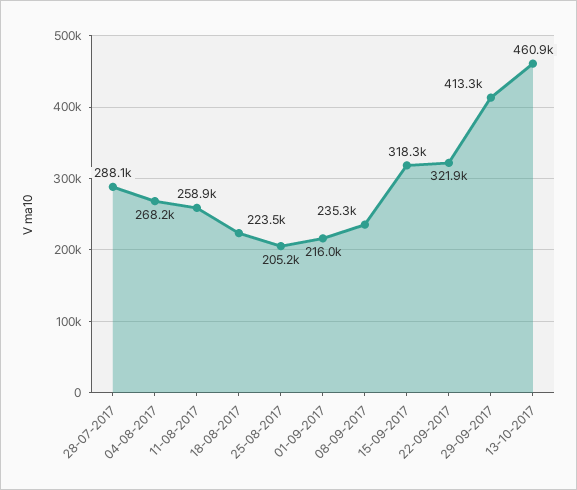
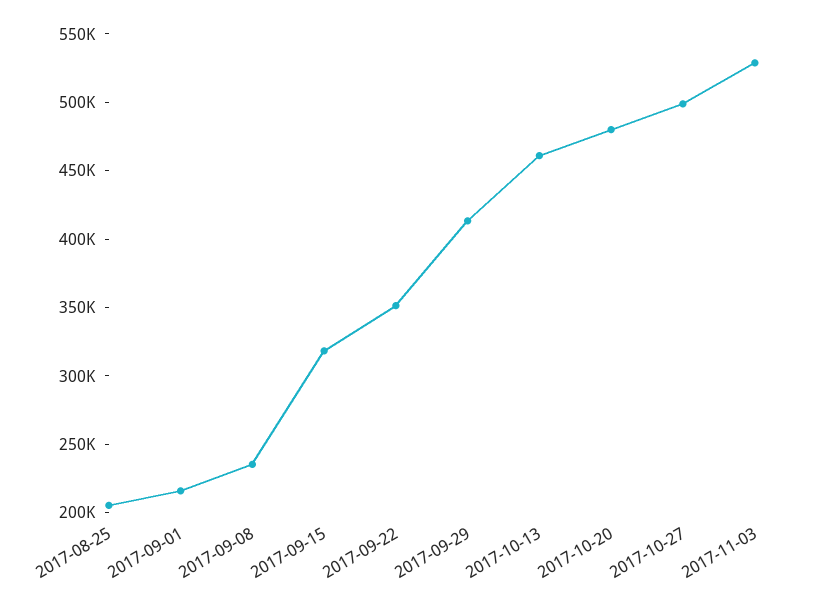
28-07-2017: 288100 -> none
04-08-2017: 268200 -> none
11-08-2017: 258900 -> none
18-08-2017: 223500 -> none
22-09-2017: 321900 -> 350000
2017-10-20: none -> 480000
2017-10-27: none -> 500000
2017-11-03: none -> 530000

